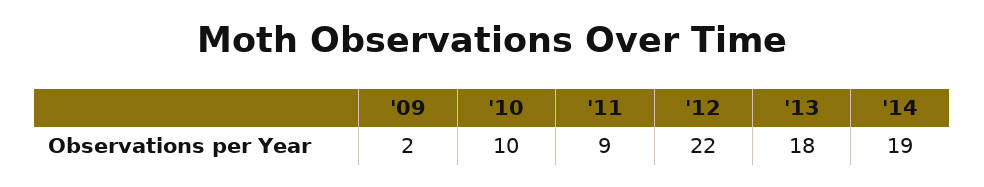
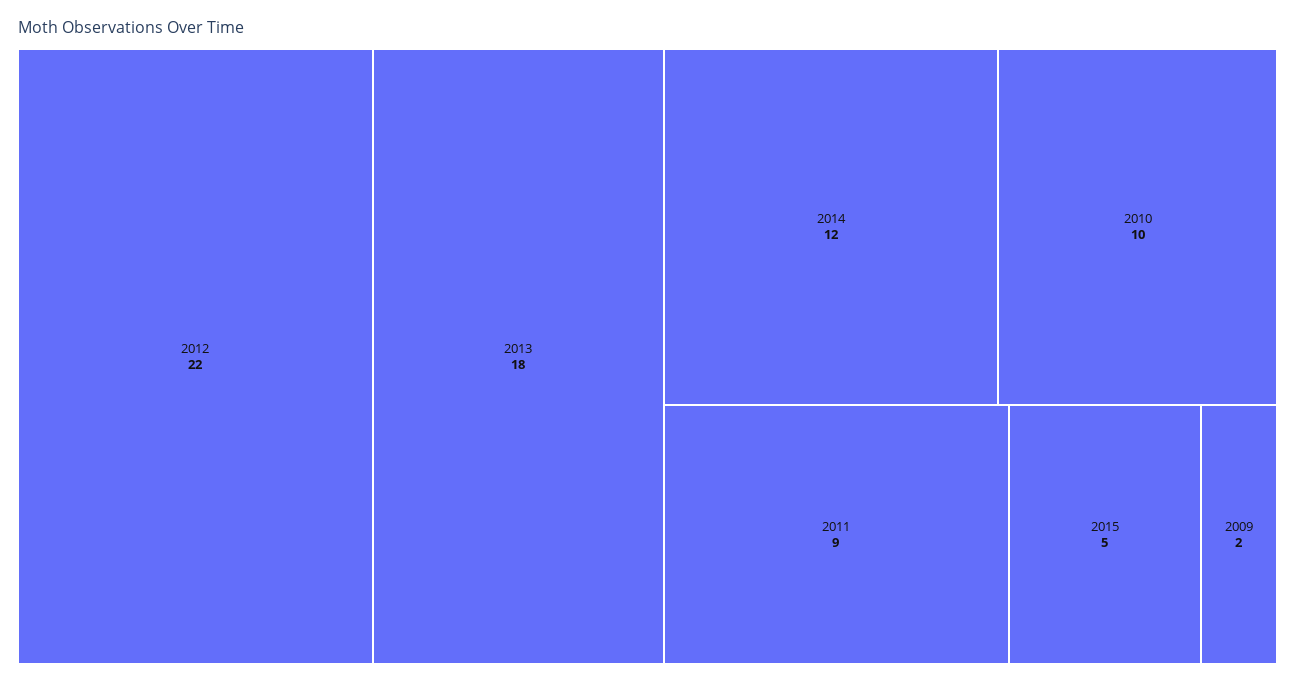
'14: 19 -> 12
2015: none -> 5

